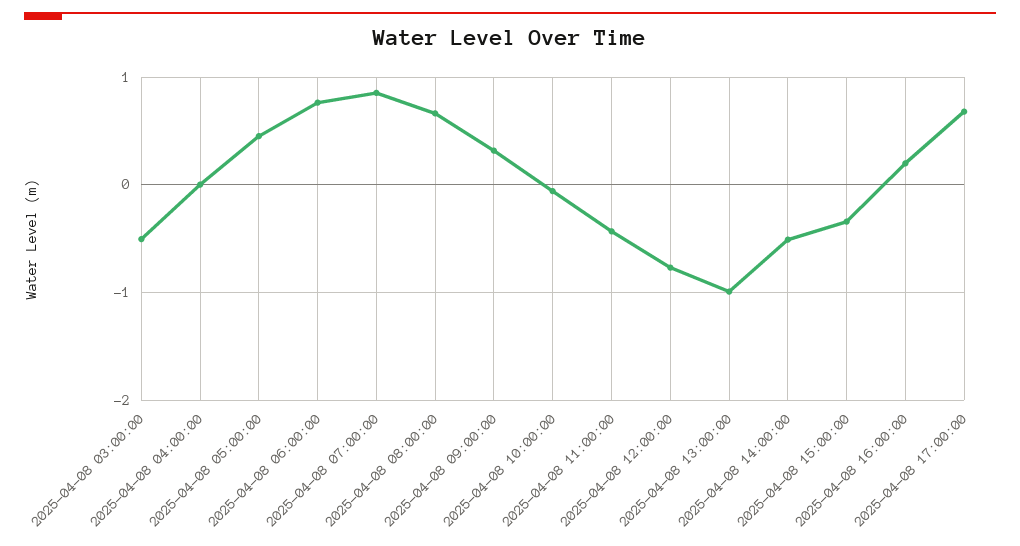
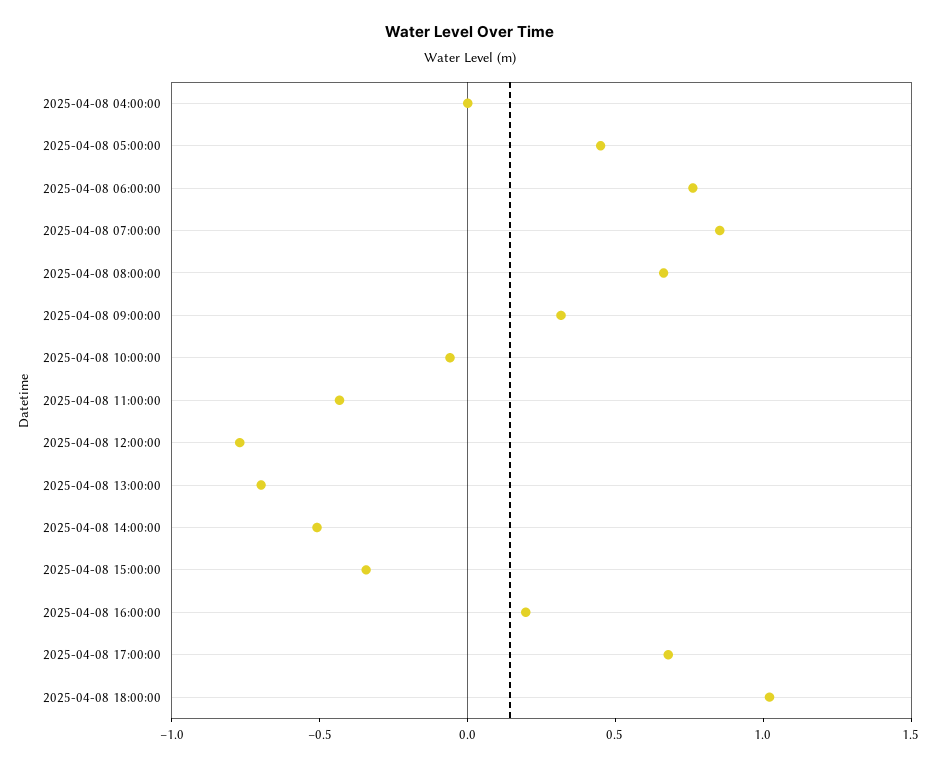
2025-04-08 03:00:00: -0.5 -> none
2025-04-08 13:00:00: -1 -> -0.7
2025-04-08 18:00:00: none -> 1

